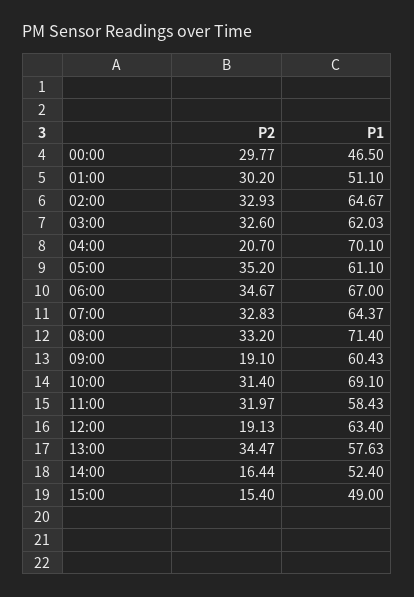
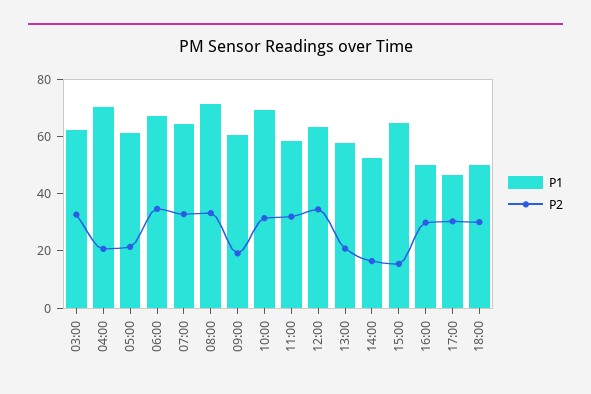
P2, 00:00: 29.77 -> none
P1, 00:00: 46.5 -> none
P2, 01:00: 30.2 -> none
P1, 01:00: 51.1 -> none
P2, 02:00: 32.93 -> none
P1, 02:00: 64.67 -> none
P2, 05:00: 35.2 -> 20
P2, 12:00: 19.13 -> 35
P2, 13:00: 34.47 -> 20
P1, 15:00: 49 -> 65
P1, 16:00: none -> 50
P2, 16:00: none -> 30
P1, 17:00: none -> 45
P2, 17:00: none -> 30
P1, 18:00: none -> 50
P2, 18:00: none -> 30

